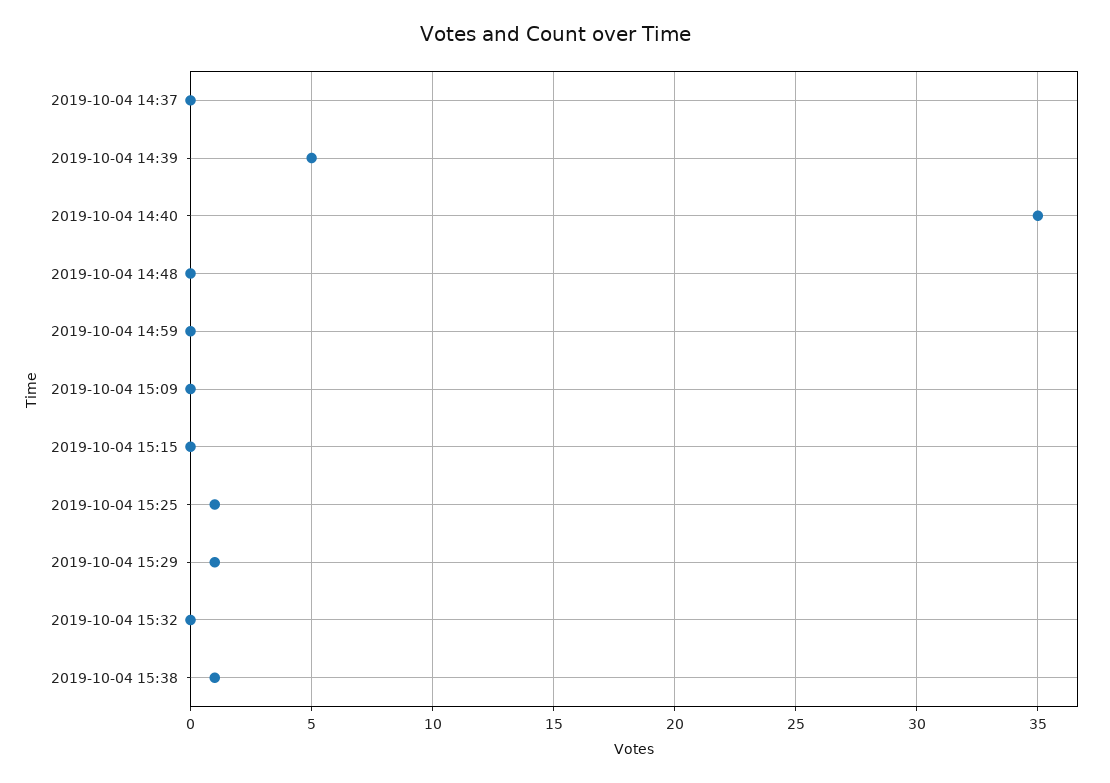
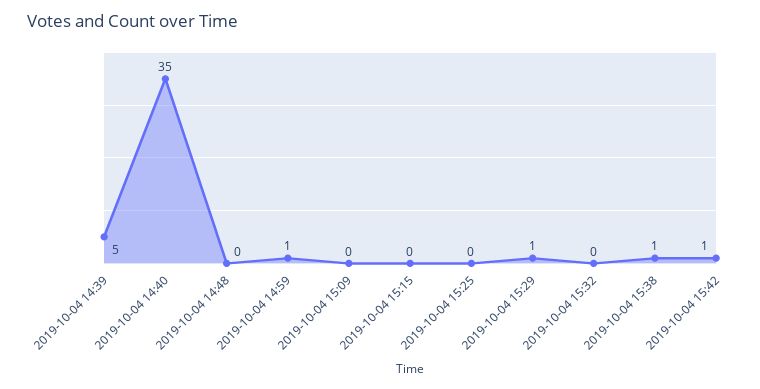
2019-10-04 14:37: 0 -> none
2019-10-04 14:59: 0 -> 1
2019-10-04 15:25: 1 -> 0
2019-10-04 15:42: none -> 1

